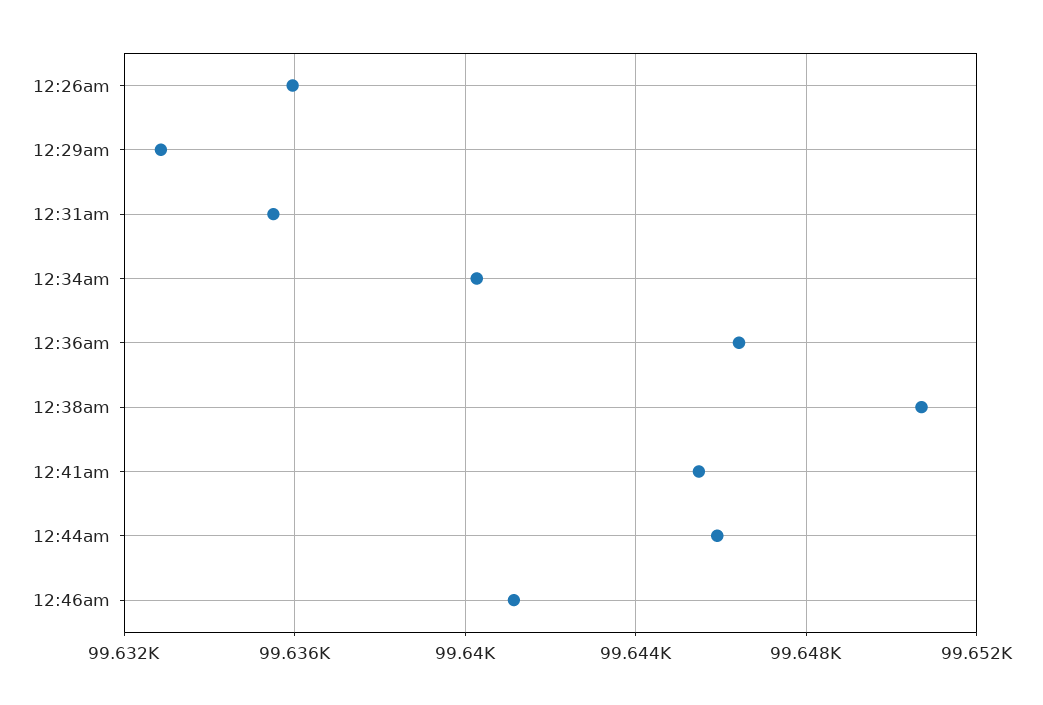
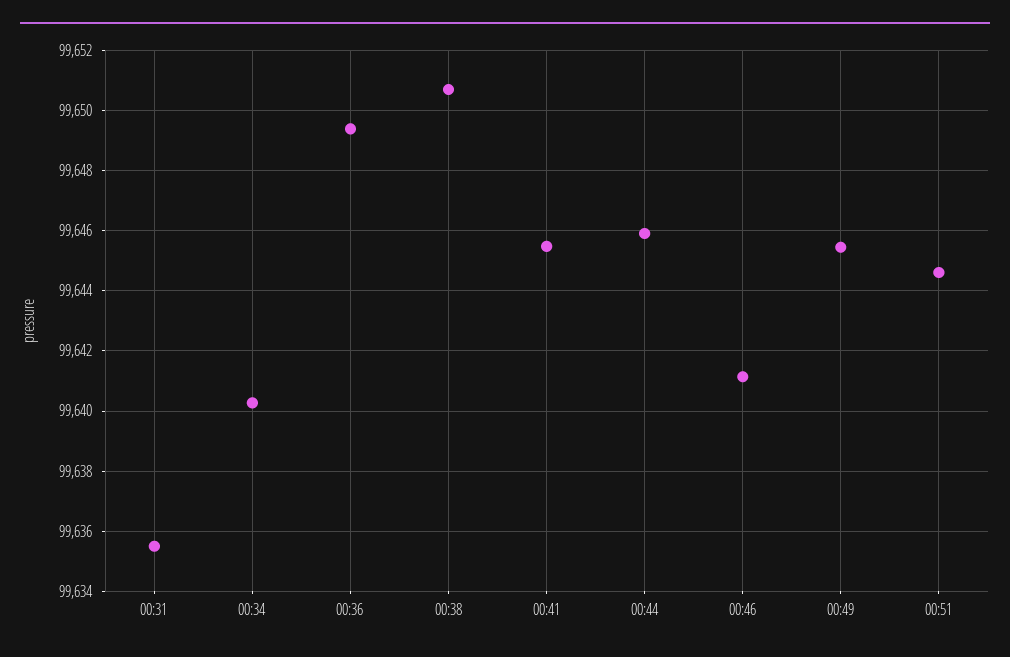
12:26am: 99636 -> none
12:29am: 99633 -> none
12:36am: 99646.5 -> 99649.4
00:49: none -> 99645.4
00:51: none -> 99644.6

